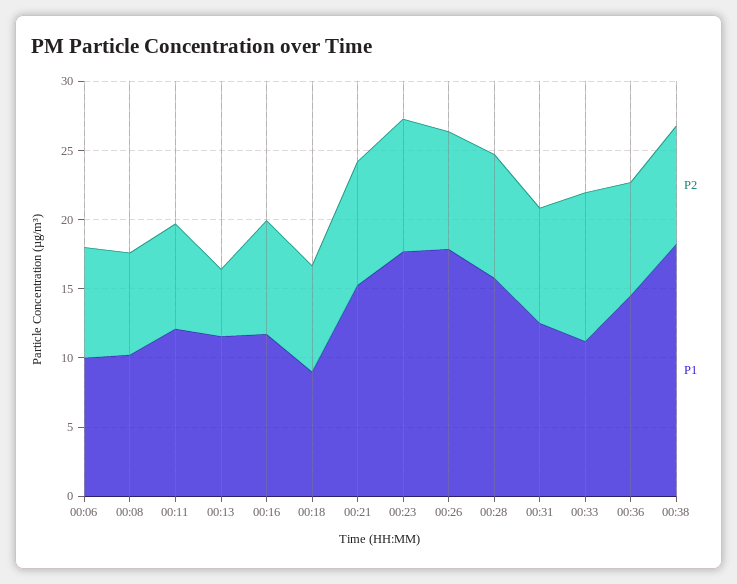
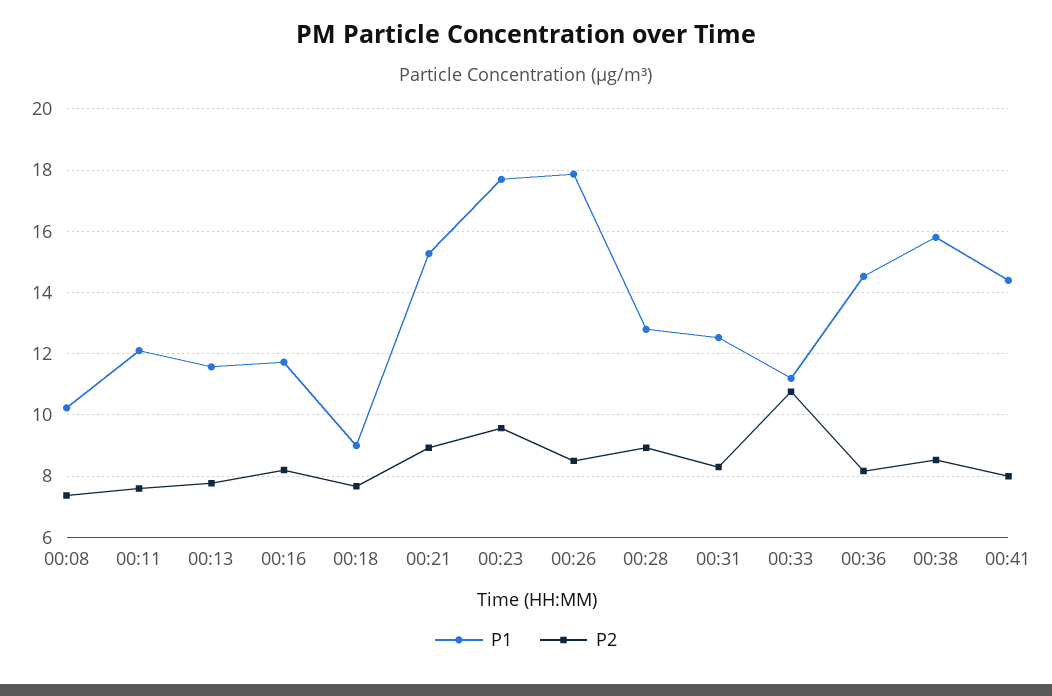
P2, 00:06: 8 -> none
P1, 00:06: 10 -> none
P2, 00:13: 5 -> 7.8
P1, 00:28: 16 -> 12.8
P1, 00:38: 18 -> 15.8
P1, 00:41: none -> 14.4
P2, 00:41: none -> 8

